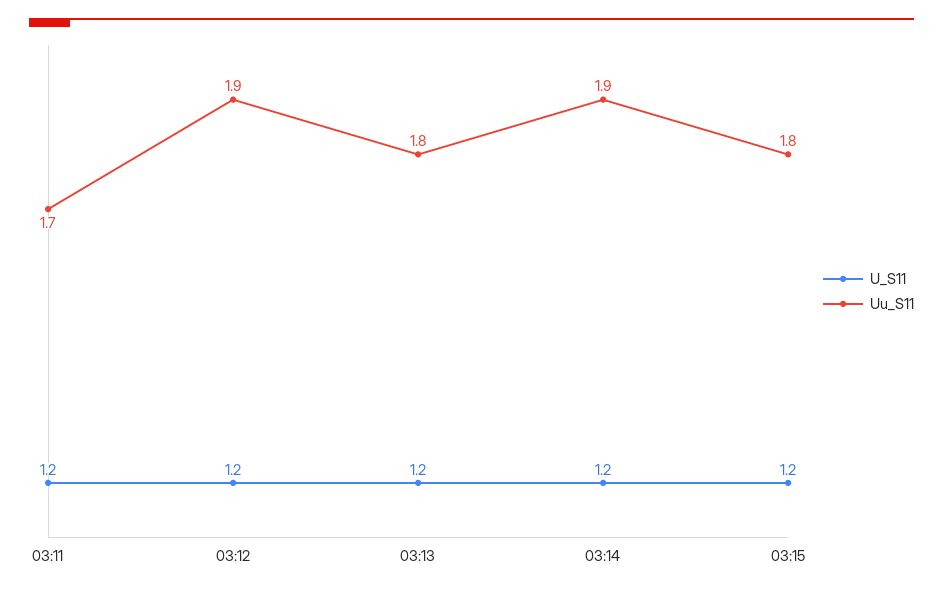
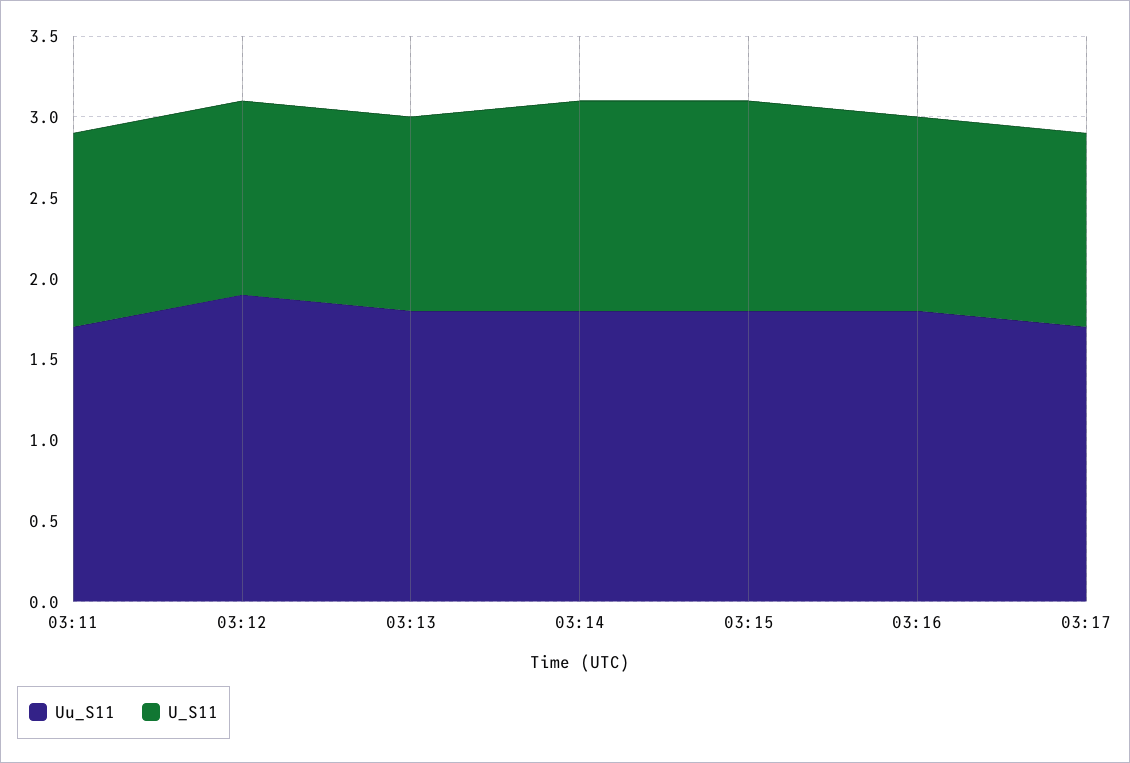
U_S11, 03:14: 1.2 -> 1.3
Uu_S11, 03:14: 1.9 -> 1.8
U_S11, 03:15: 1.2 -> 1.3
Uu_S11, 03:16: none -> 1.8
U_S11, 03:16: none -> 1.2
Uu_S11, 03:17: none -> 1.7
U_S11, 03:17: none -> 1.2

